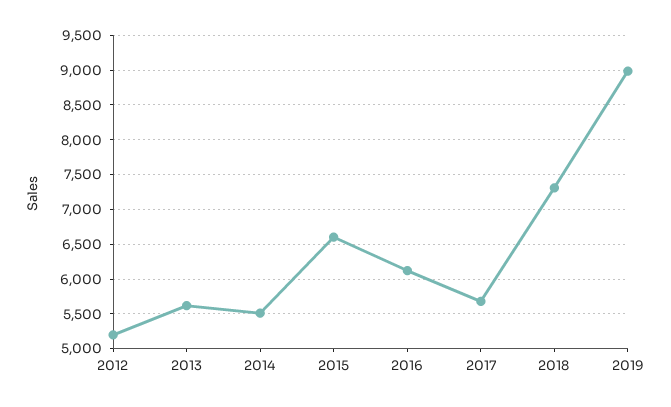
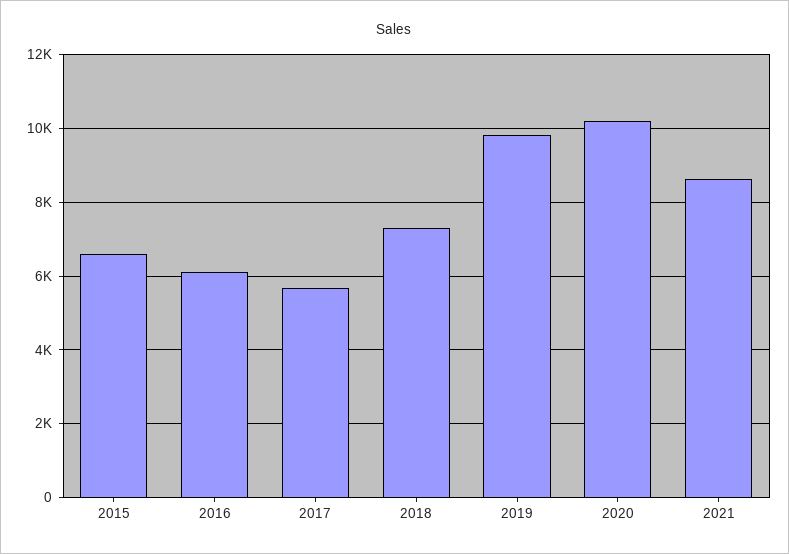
2012: 5200 -> none
2013: 5600 -> none
2014: 5500 -> none
2019: 9000 -> 9800
2020: none -> 10200
2021: none -> 8600

